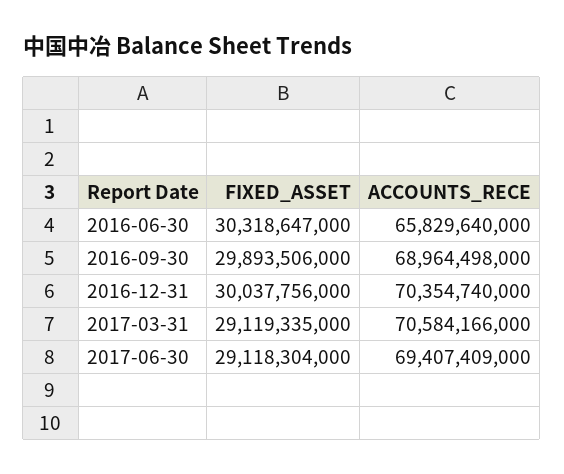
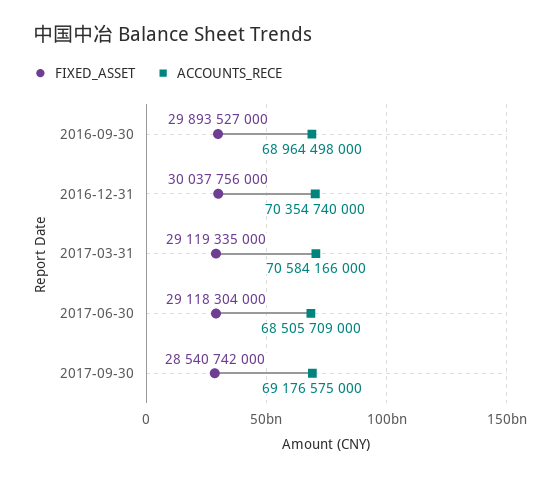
FIXED_ASSET, 2016-06-30: 30318647000 -> none
ACCOUNTS_RECE, 2016-06-30: 65829640000 -> none
FIXED_ASSET, 2016-09-30: 29893506000 -> 29893527000
ACCOUNTS_RECE, 2017-06-30: 69407409000 -> 68505709000
FIXED_ASSET, 2017-09-30: none -> 28540742000
ACCOUNTS_RECE, 2017-09-30: none -> 69176575000

